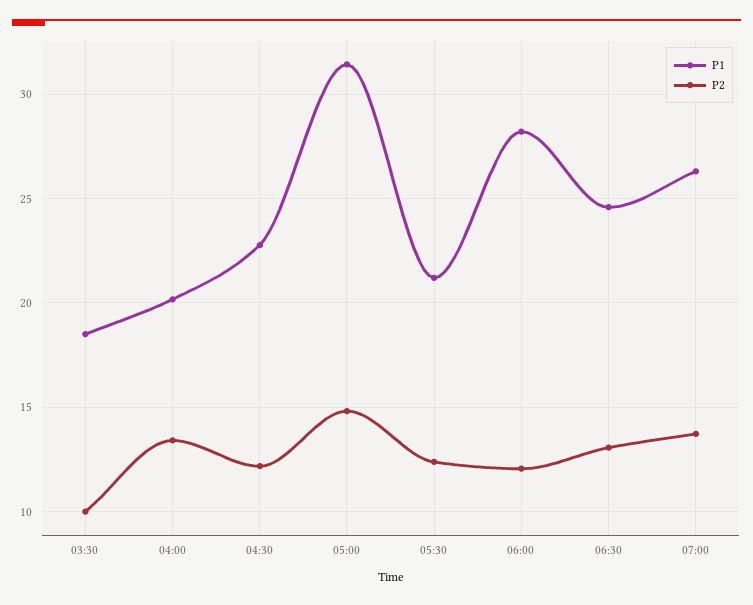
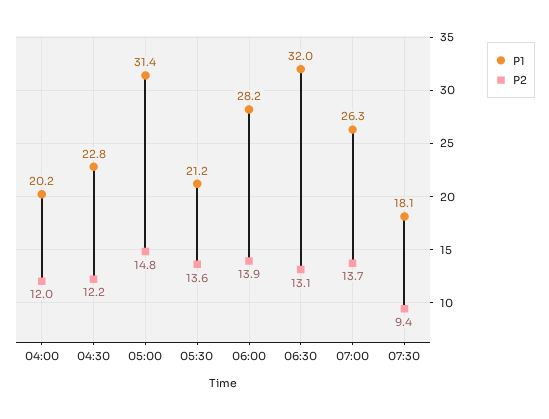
P1, 03:30: 18.5 -> none
P2, 03:30: 10 -> none
P2, 04:00: 13.5 -> 12
P2, 05:30: 12.5 -> 13.6
P2, 06:00: 12 -> 13.9
P1, 06:30: 24.5 -> 32
P1, 07:30: none -> 18.1
P2, 07:30: none -> 9.4

